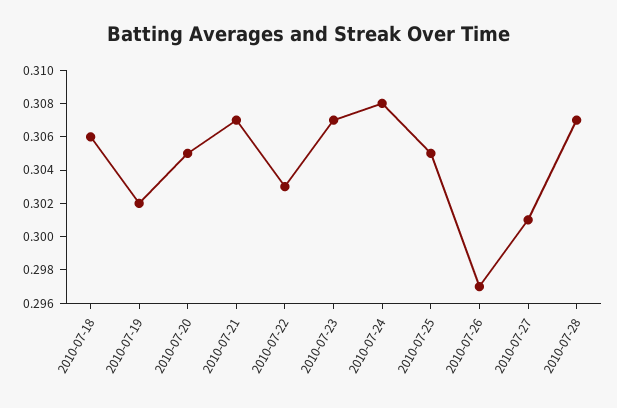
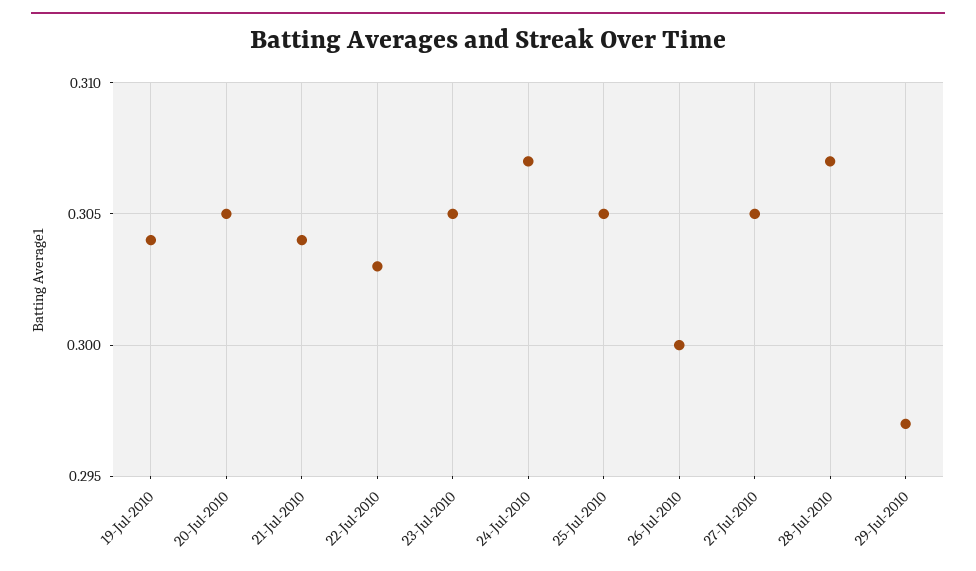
2010-07-18: 0.306 -> none
2010-07-19: 0.302 -> 0.304
2010-07-21: 0.307 -> 0.304
2010-07-23: 0.307 -> 0.305
2010-07-24: 0.308 -> 0.307
2010-07-26: 0.297 -> 0.3
2010-07-27: 0.301 -> 0.305
29-Jul-2010: none -> 0.297

